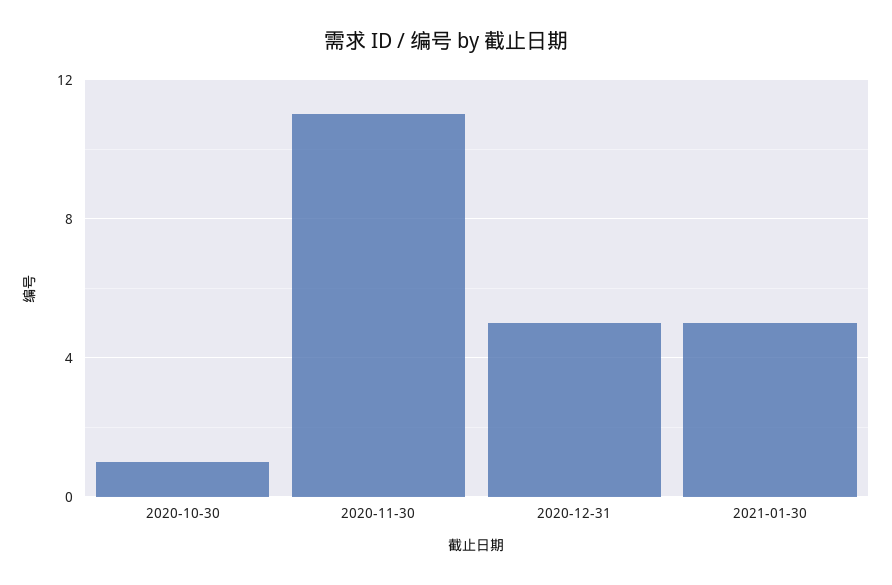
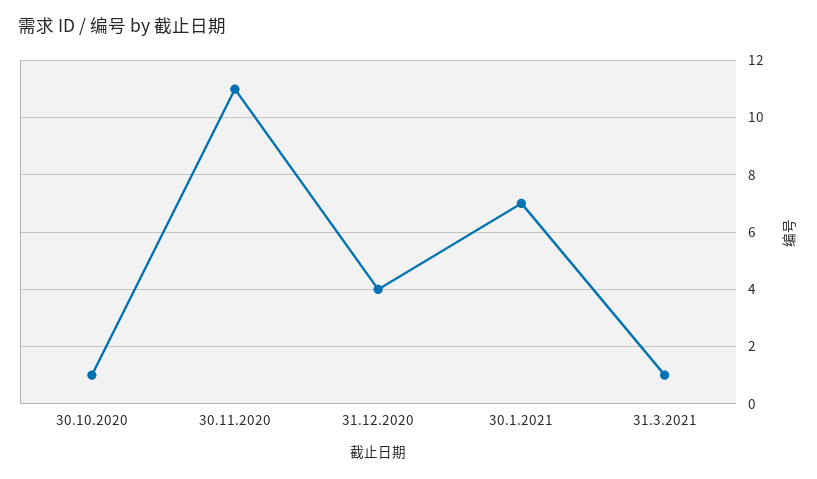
2020-12-31: 5 -> 4
2021-01-30: 5 -> 7
31.3.2021: none -> 1

